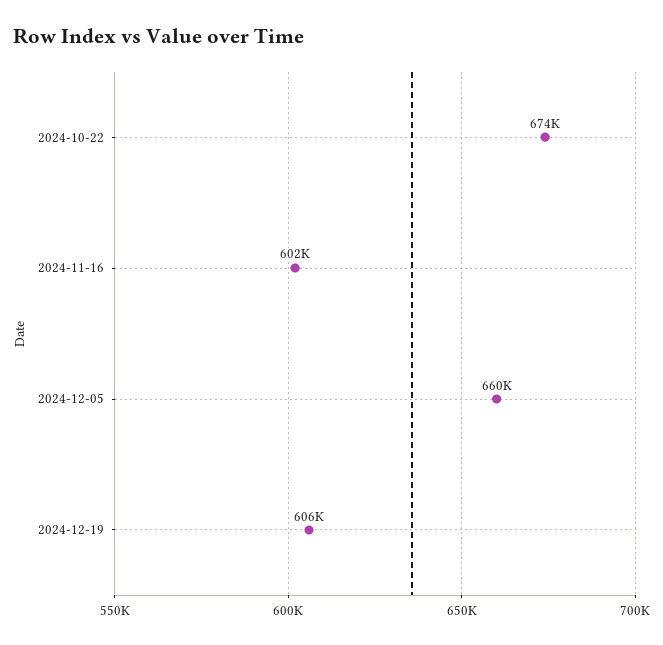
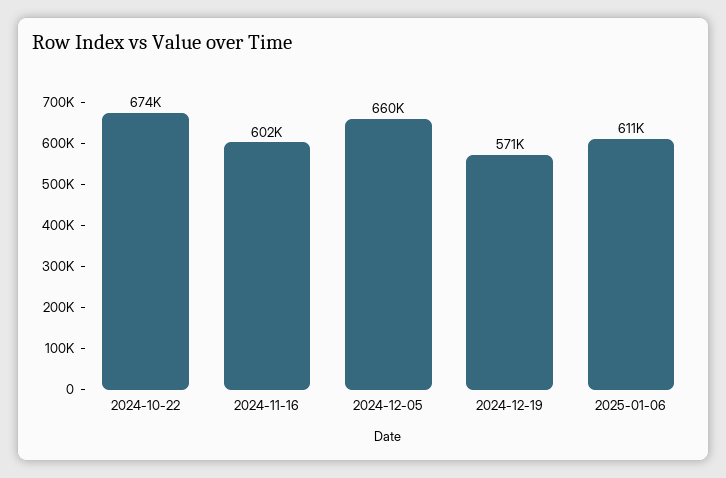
2024-12-19: 606000 -> 571000
2025-01-06: none -> 611000

